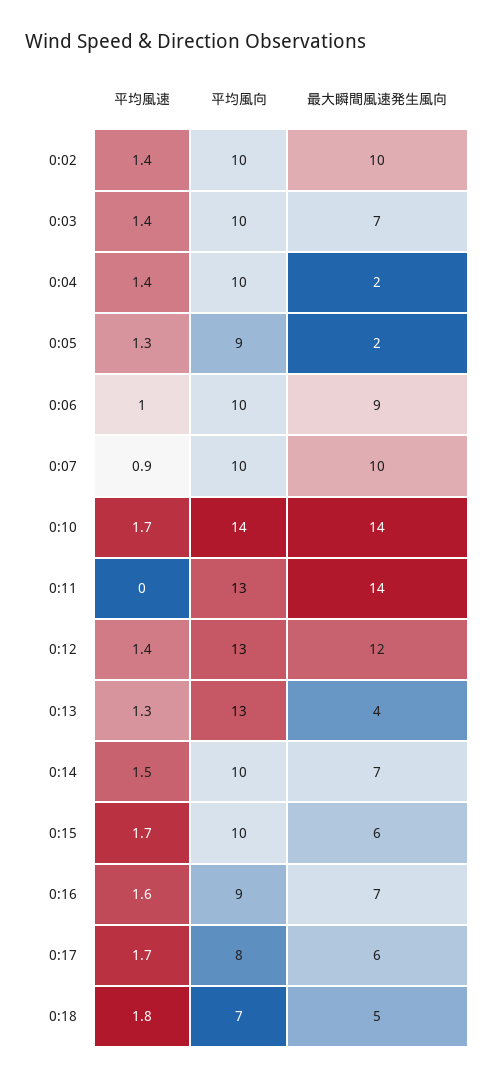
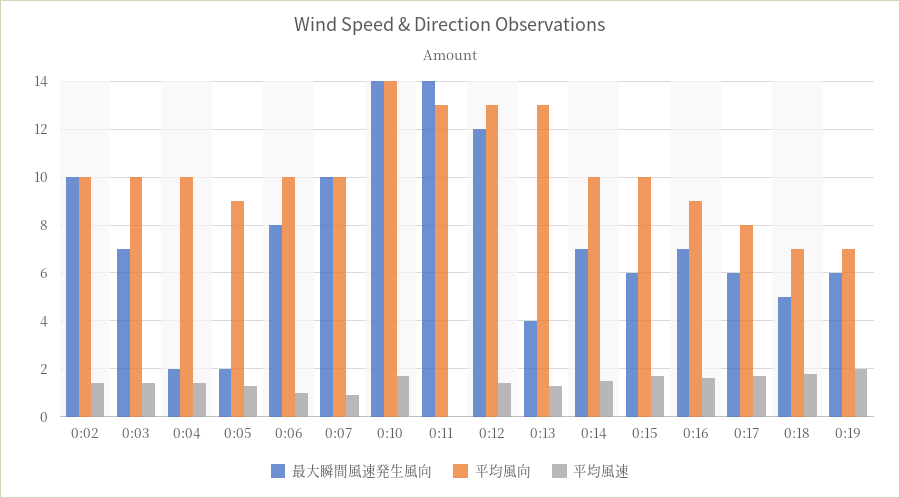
最大瞬間風速発生風向, 0:06: 9 -> 8
最大瞬間風速発生風向, 0:19: none -> 6
平均風向, 0:19: none -> 7
平均風速, 0:19: none -> 2

